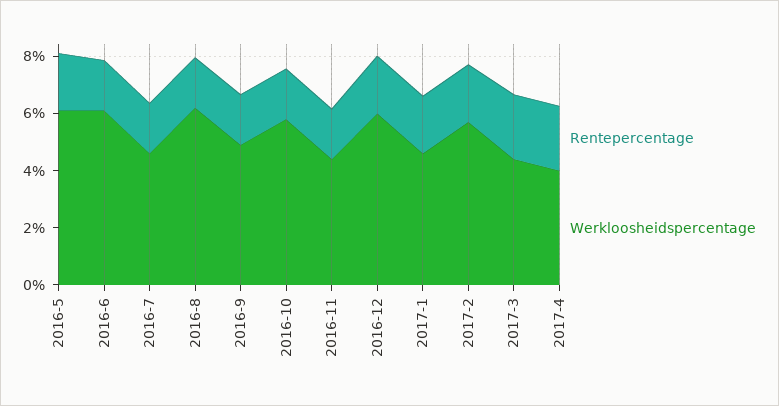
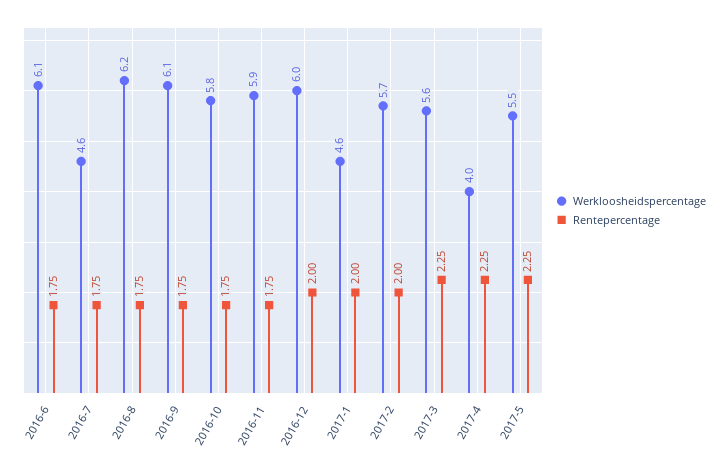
Rentepercentage, 2016-5: 2 -> none
Werkloosheidspercentage, 2016-5: 6 -> none
Werkloosheidspercentage, 2016-9: 5 -> 6.1
Werkloosheidspercentage, 2016-11: 4.5 -> 5.9
Werkloosheidspercentage, 2017-3: 4.5 -> 5.6
Werkloosheidspercentage, 2017-5: none -> 5.5
Rentepercentage, 2017-5: none -> 2.25

